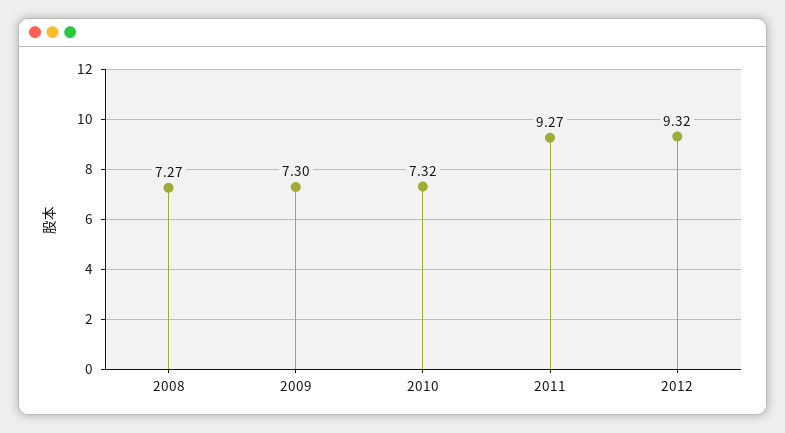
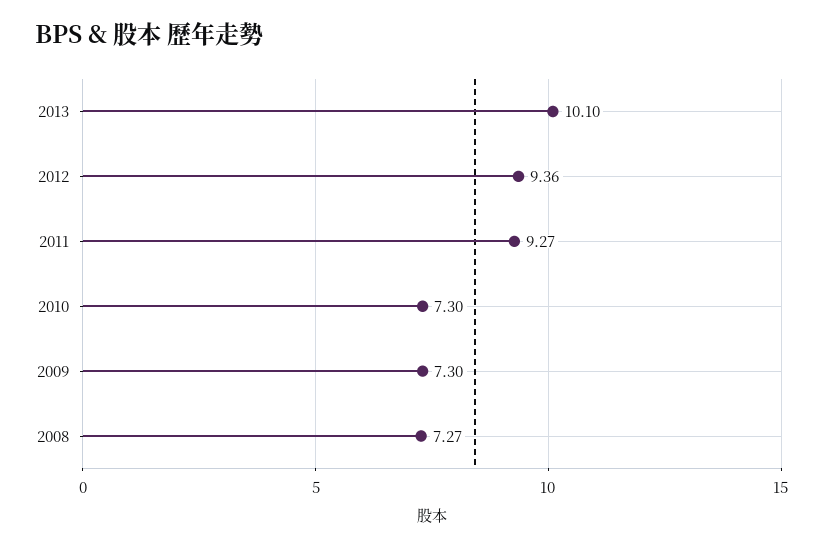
2010: 7.32 -> 7.3
2012: 9.32 -> 9.36
2013: none -> 10.1

